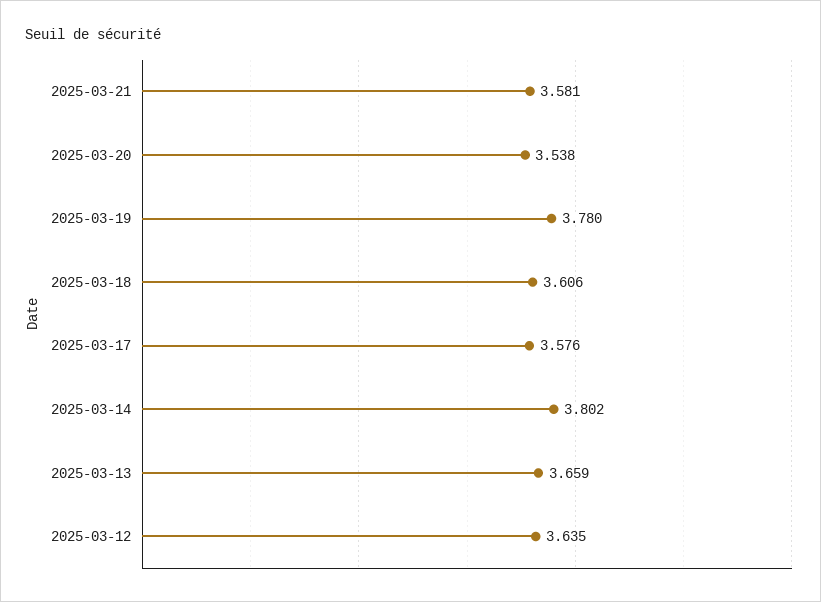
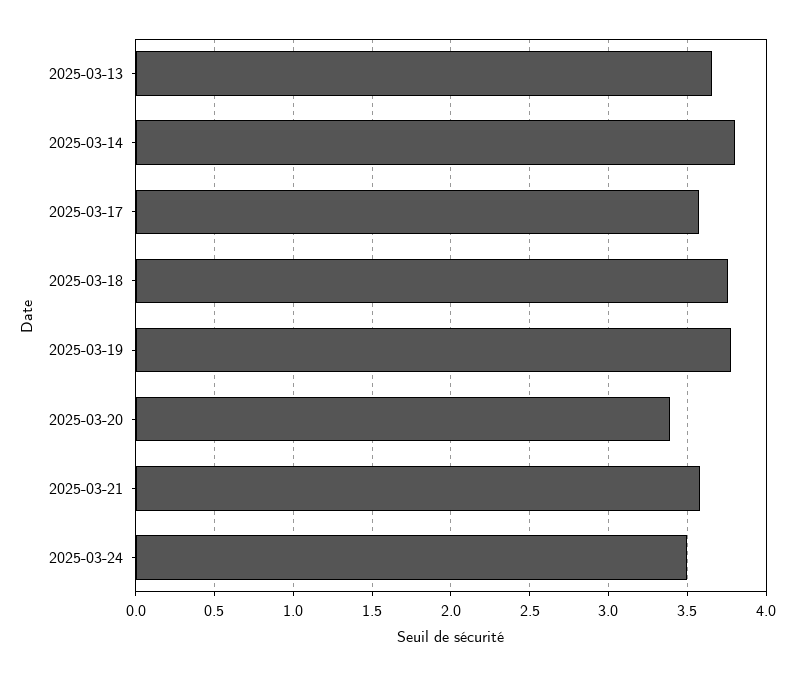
2025-03-20: 3.538 -> 3.4
2025-03-18: 3.606 -> 3.75
2025-03-12: 3.635 -> none
2025-03-24: none -> 3.5

